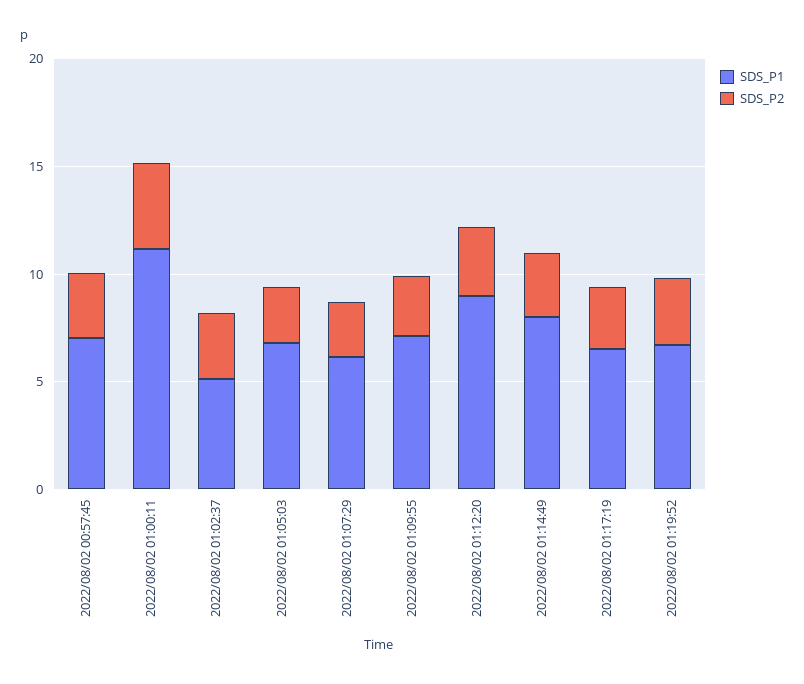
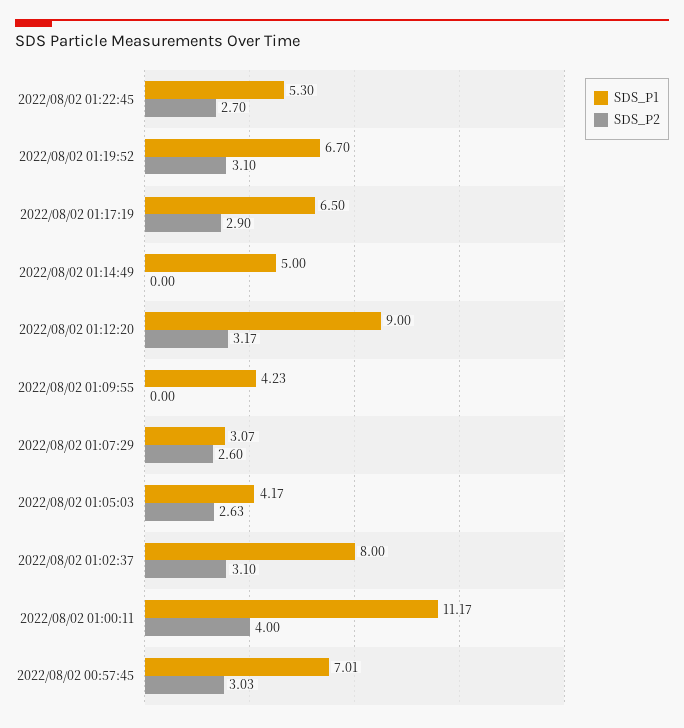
SDS_P1, 2022/08/02 01:02:37: 5 -> 8
SDS_P1, 2022/08/02 01:05:03: 7 -> 4.17
SDS_P1, 2022/08/02 01:07:29: 6 -> 3.07
SDS_P1, 2022/08/02 01:09:55: 7 -> 4.23
SDS_P2, 2022/08/02 01:09:55: 3 -> 0
SDS_P1, 2022/08/02 01:14:49: 8 -> 5
SDS_P2, 2022/08/02 01:14:49: 3 -> 0
SDS_P1, 2022/08/02 01:22:45: none -> 5.3
SDS_P2, 2022/08/02 01:22:45: none -> 2.7

